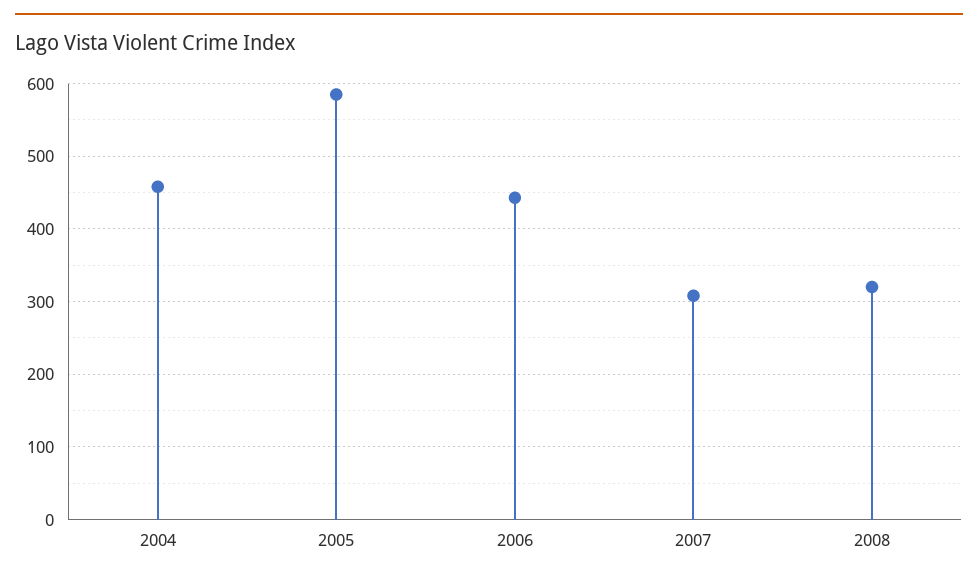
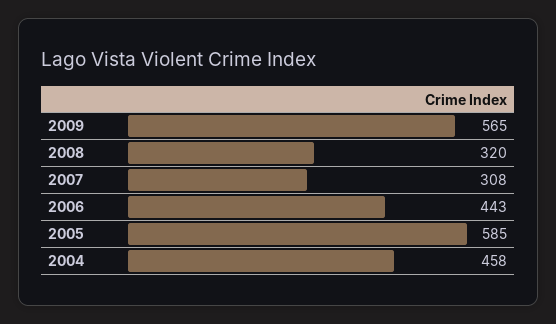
2009: none -> 565

